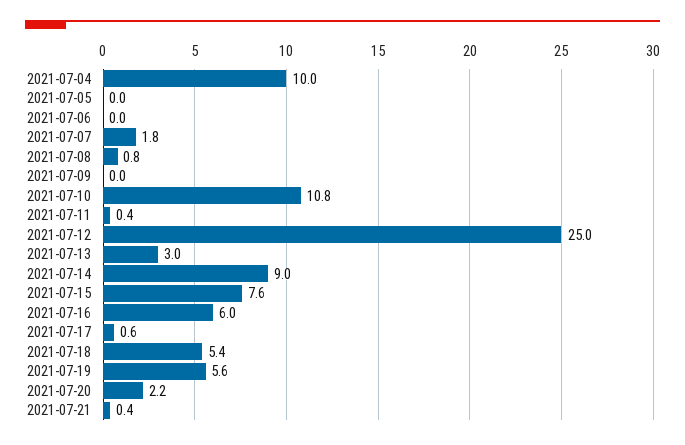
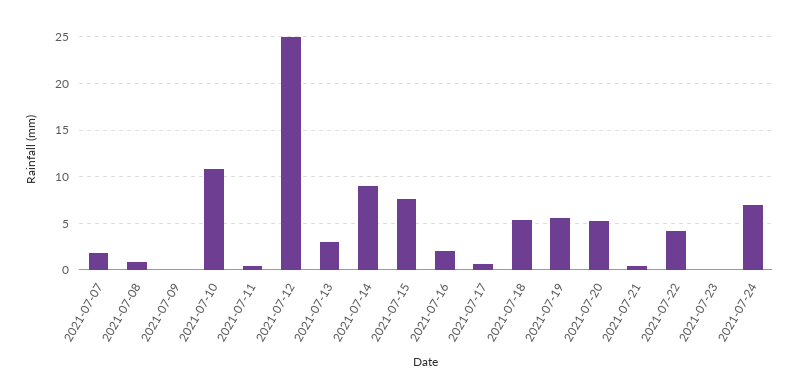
2021-07-04: 10 -> none
2021-07-05: 0 -> none
2021-07-06: 0 -> none
2021-07-16: 6 -> 2
2021-07-20: 2.2 -> 5
2021-07-22: none -> 4
2021-07-23: none -> 0
2021-07-24: none -> 7

